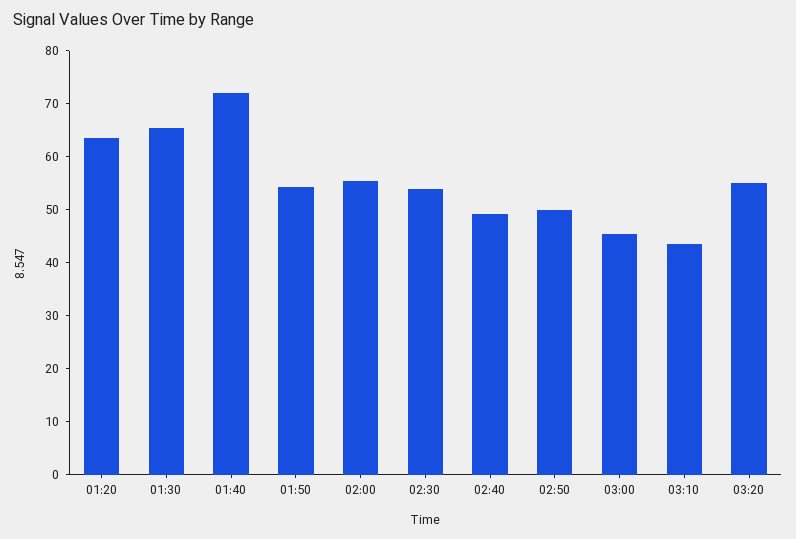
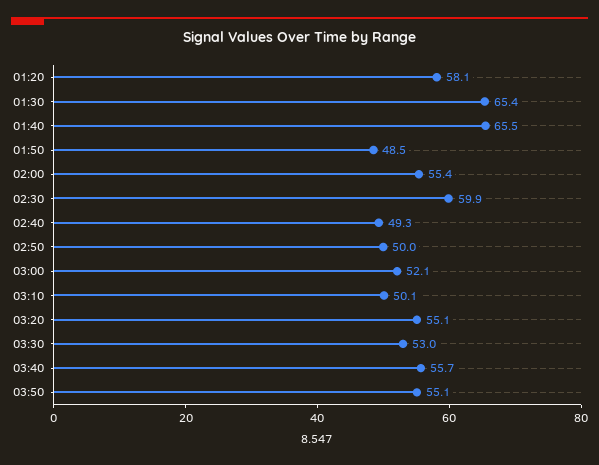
01:20: 64 -> 58.1
01:40: 72 -> 65.5
01:50: 54 -> 48.5
02:30: 54 -> 59.9
03:00: 46 -> 52.1
03:10: 44 -> 50.1
03:30: none -> 53
03:40: none -> 55.7
03:50: none -> 55.1

